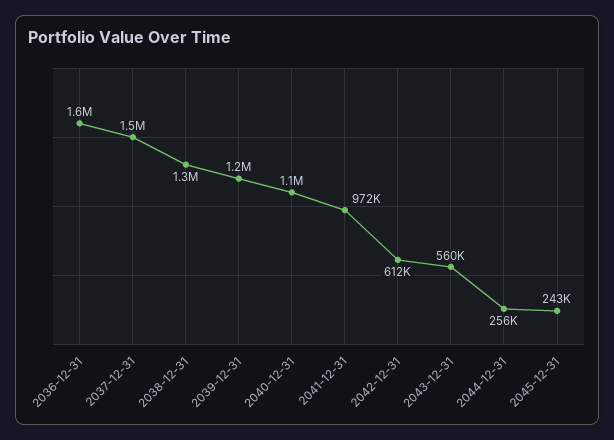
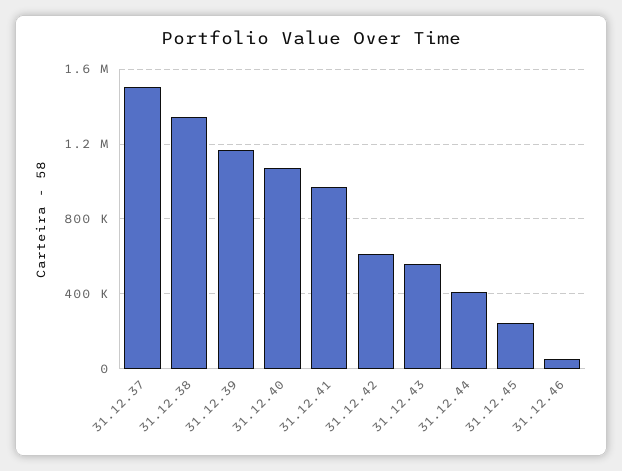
2036-12-31: 1600000 -> none
2044-12-31: 256000 -> 400000
31.12.46: none -> 50000

